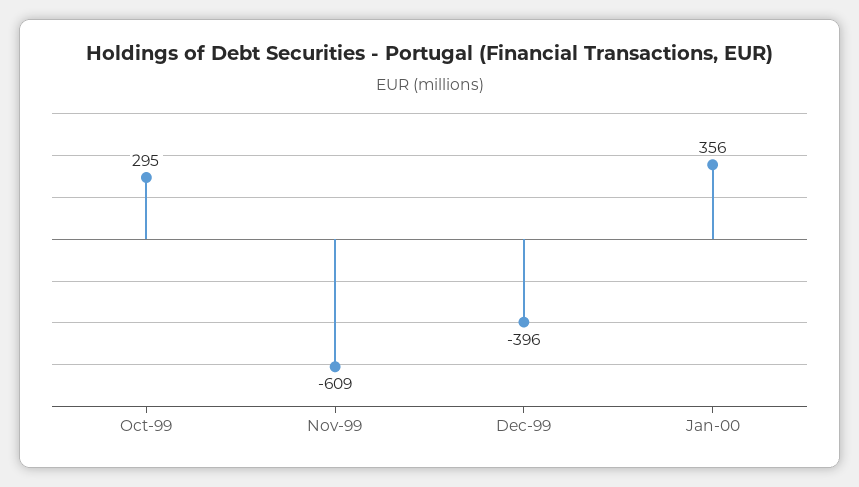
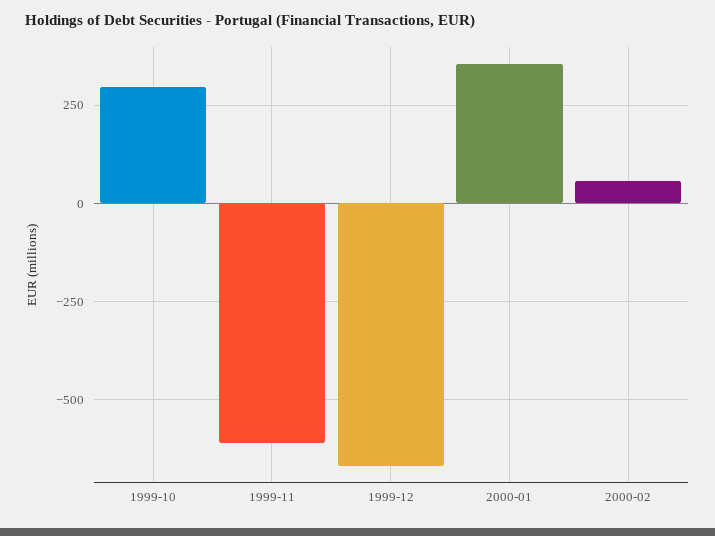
Dec-99: -396 -> -675
2000-02: none -> 50

